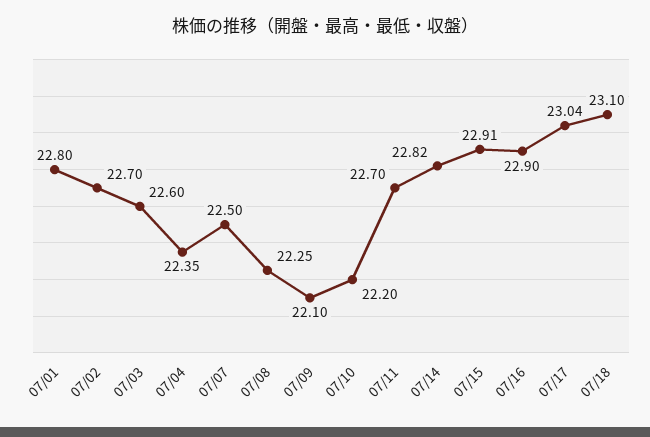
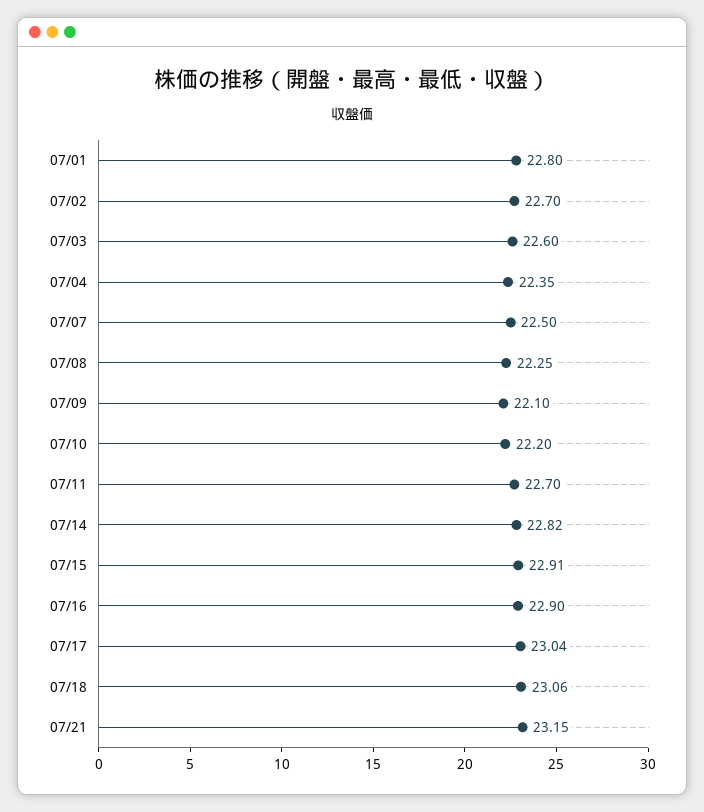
07/18: 23.1 -> 23.06
07/21: none -> 23.15

